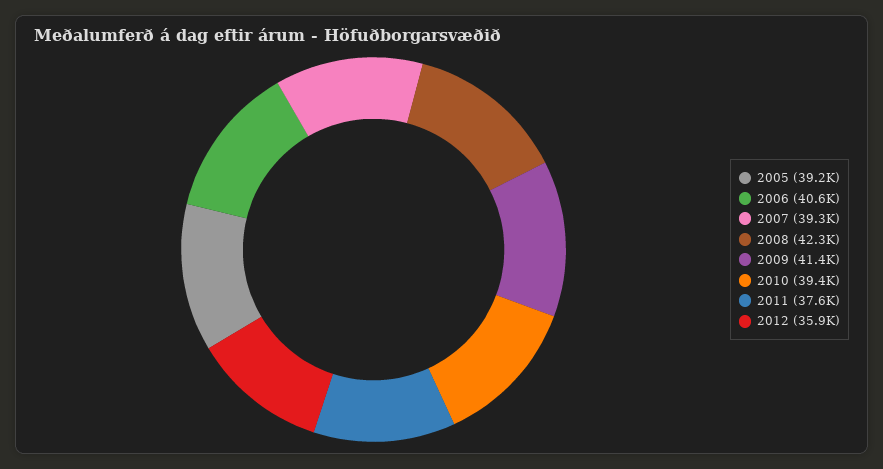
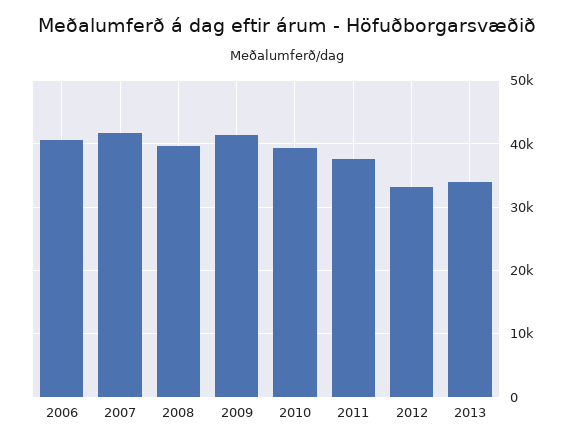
2005: 39200 -> none
2007: 39300 -> 42000
2008: 42300 -> 40000
2012: 35900 -> 33000
2013: none -> 34000

